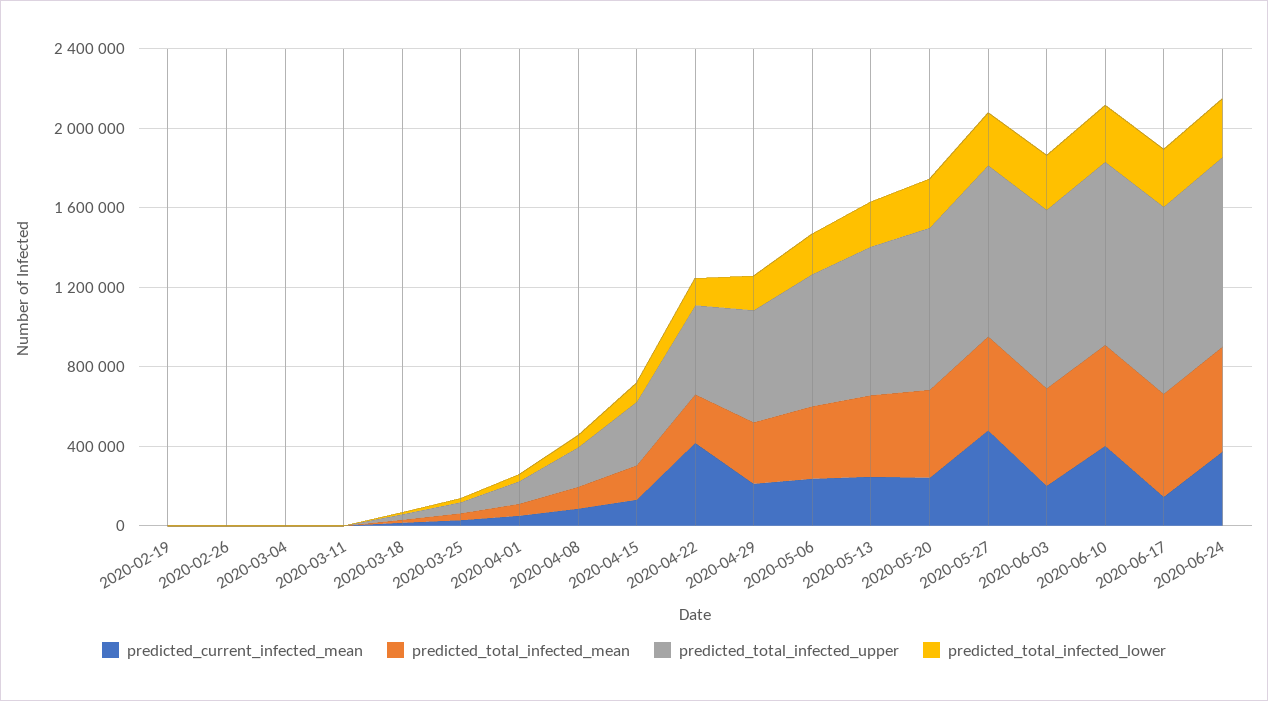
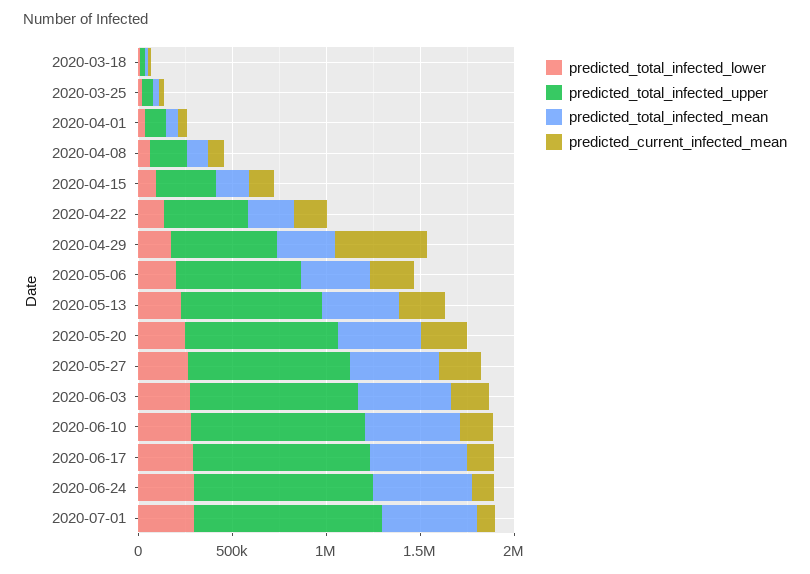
predicted_current_infected_mean, 2020-02-19: 0 -> none
predicted_total_infected_mean, 2020-02-19: 0 -> none
predicted_total_infected_upper, 2020-02-19: 0 -> none
predicted_total_infected_lower, 2020-02-19: 0 -> none
predicted_current_infected_mean, 2020-02-26: 0 -> none
predicted_total_infected_mean, 2020-02-26: 0 -> none
predicted_total_infected_upper, 2020-02-26: 0 -> none
predicted_total_infected_lower, 2020-02-26: 0 -> none
predicted_current_infected_mean, 2020-03-04: 0 -> none
predicted_total_infected_mean, 2020-03-04: 0 -> none
predicted_total_infected_upper, 2020-03-04: 0 -> none
predicted_total_infected_lower, 2020-03-04: 0 -> none
predicted_current_infected_mean, 2020-03-11: 0 -> none
predicted_total_infected_mean, 2020-03-11: 0 -> none
predicted_total_infected_upper, 2020-03-11: 0 -> none
predicted_total_infected_lower, 2020-03-11: 0 -> none
predicted_current_infected_mean, 2020-04-22: 400000 -> 200000
predicted_current_infected_mean, 2020-04-29: 200000 -> 500000
predicted_current_infected_mean, 2020-05-27: 500000 -> 200000
predicted_current_infected_mean, 2020-06-10: 400000 -> 200000
predicted_current_infected_mean, 2020-06-24: 400000 -> 100000
predicted_total_infected_lower, 2020-07-01: none -> 300000
predicted_total_infected_upper, 2020-07-01: none -> 1000000
predicted_total_infected_mean, 2020-07-01: none -> 500000
predicted_current_infected_mean, 2020-07-01: none -> 100000

